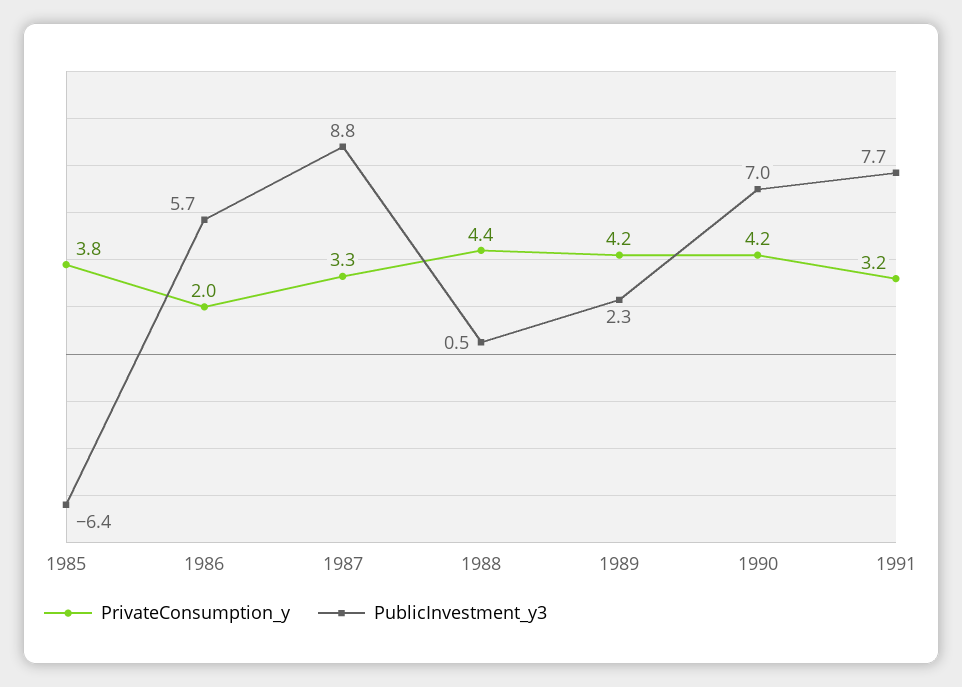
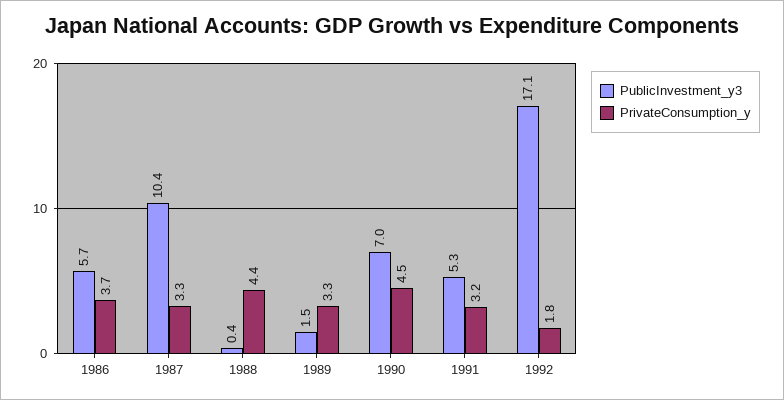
PrivateConsumption_y, 1985: 3.8 -> none
PublicInvestment_y3, 1985: -6.4 -> none
PrivateConsumption_y, 1986: 2 -> 3.7
PublicInvestment_y3, 1987: 8.8 -> 10.4
PublicInvestment_y3, 1988: 0.5 -> 0.4
PrivateConsumption_y, 1989: 4.2 -> 3.3
PublicInvestment_y3, 1989: 2.3 -> 1.5
PrivateConsumption_y, 1990: 4.2 -> 4.5
PublicInvestment_y3, 1991: 7.7 -> 5.3
PublicInvestment_y3, 1992: none -> 17.1
PrivateConsumption_y, 1992: none -> 1.8

